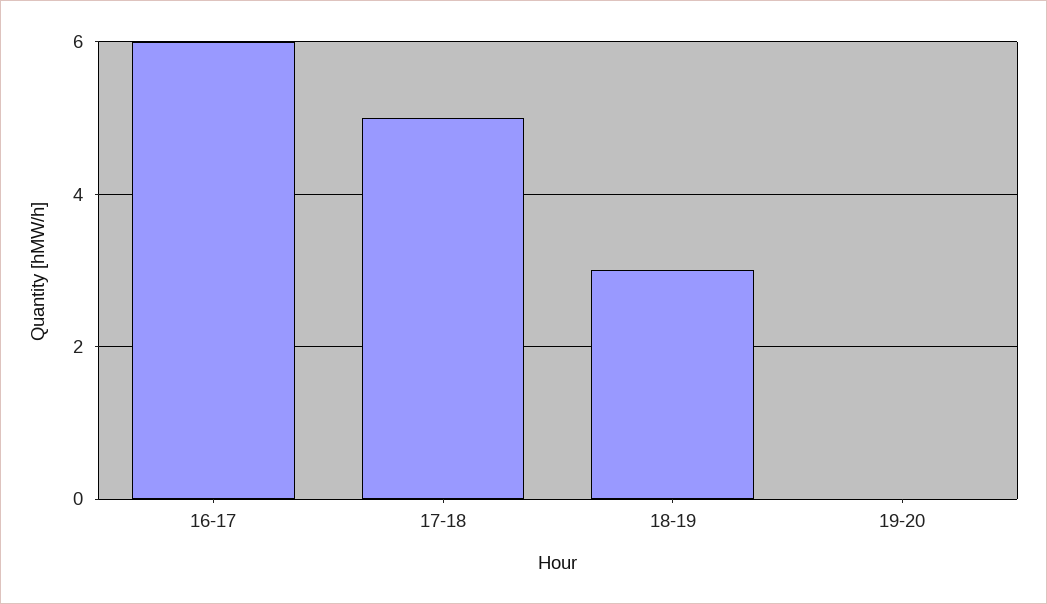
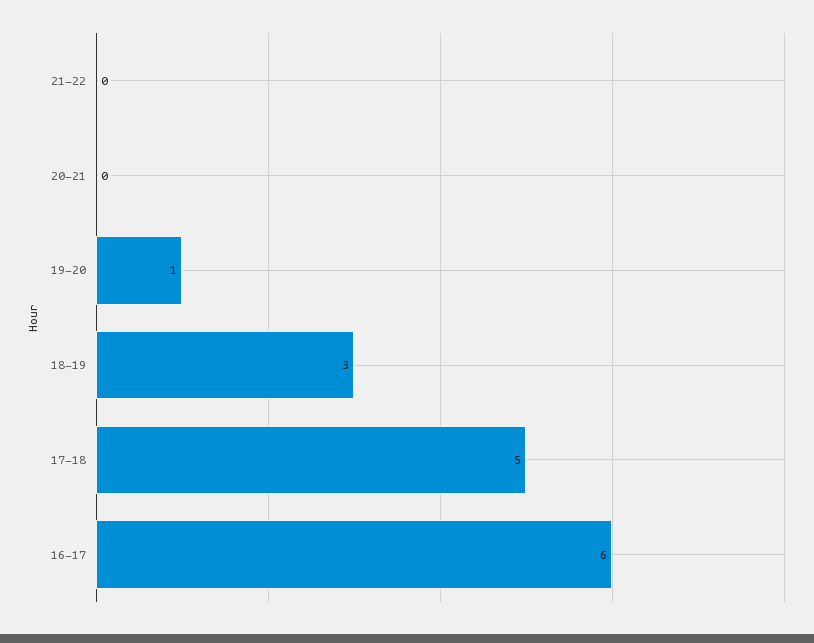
19-20: 0 -> 1
21-22: none -> 0
20-21: none -> 0

